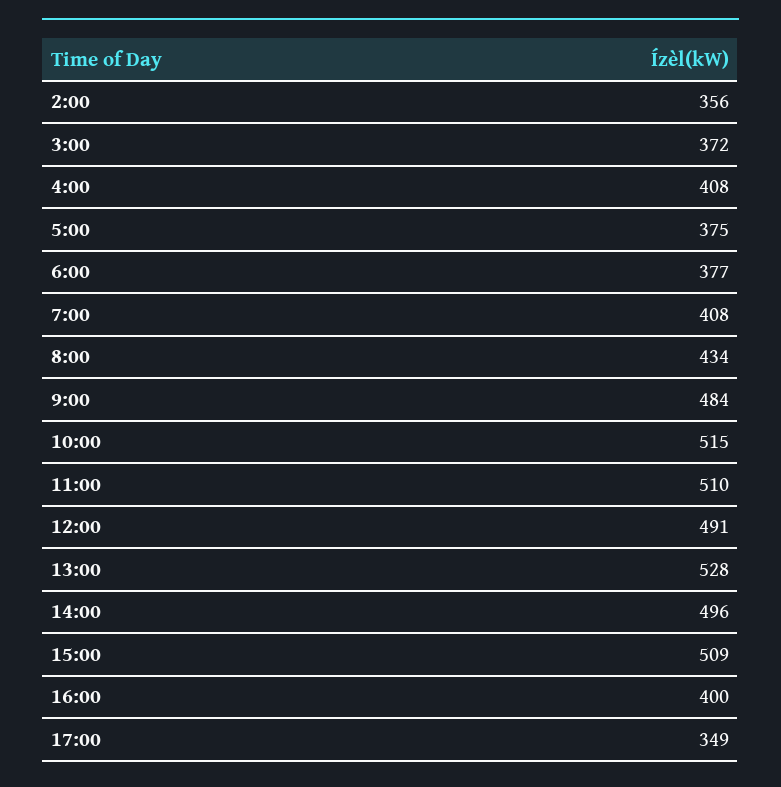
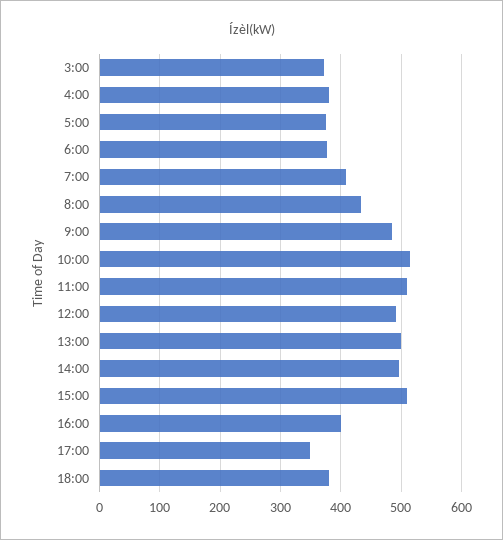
2:00: 356 -> none
4:00: 408 -> 380
13:00: 528 -> 500
18:00: none -> 380

